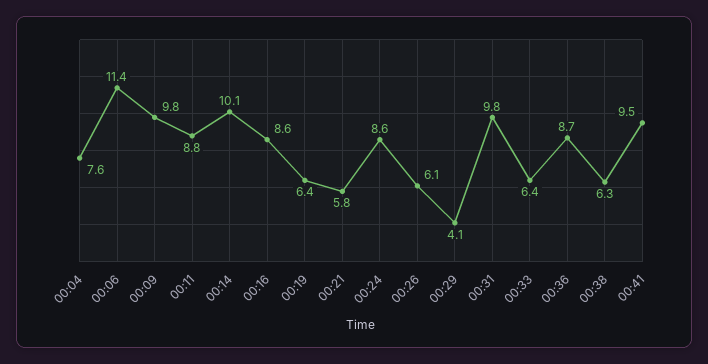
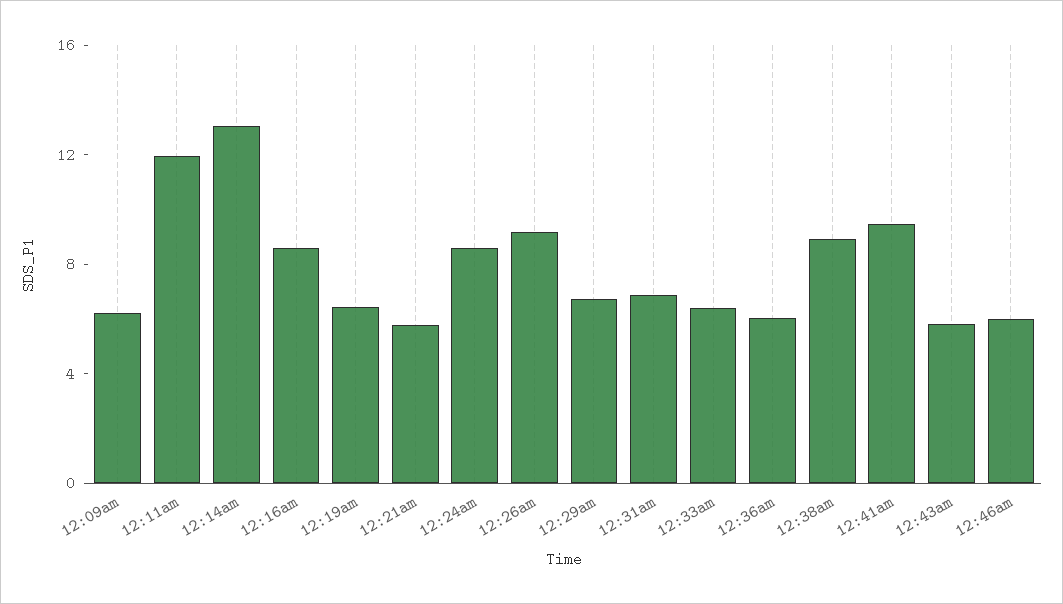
00:04: 7.6 -> none
00:06: 11.4 -> none
00:09: 9.8 -> 6
00:11: 8.8 -> 12
00:14: 10.1 -> 13
00:26: 6.1 -> 9
00:29: 4.1 -> 7
00:31: 9.8 -> 7
00:36: 8.7 -> 6
00:38: 6.3 -> 9
12:43am: none -> 6
12:46am: none -> 6

